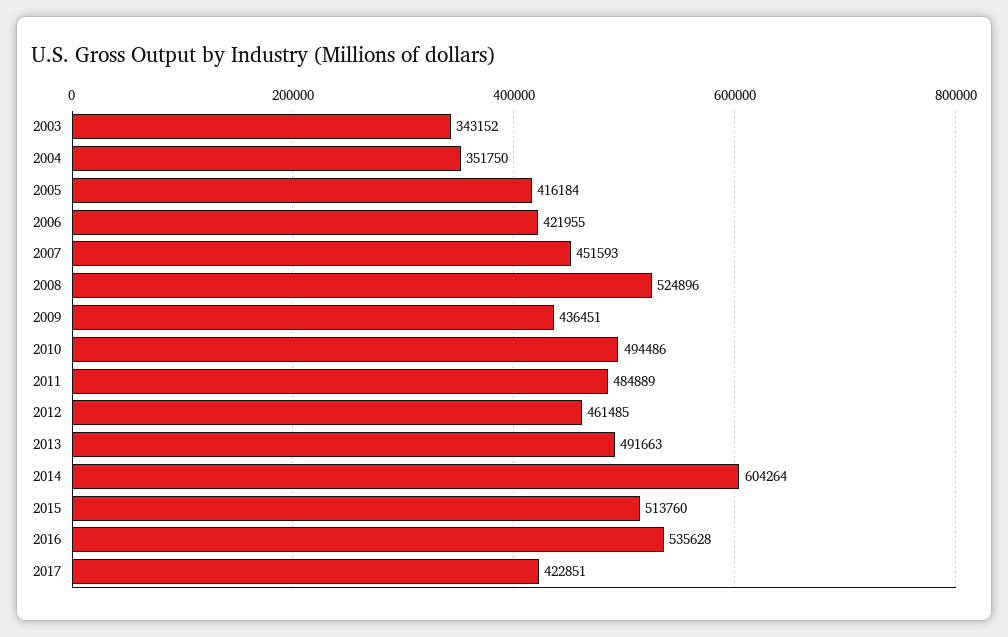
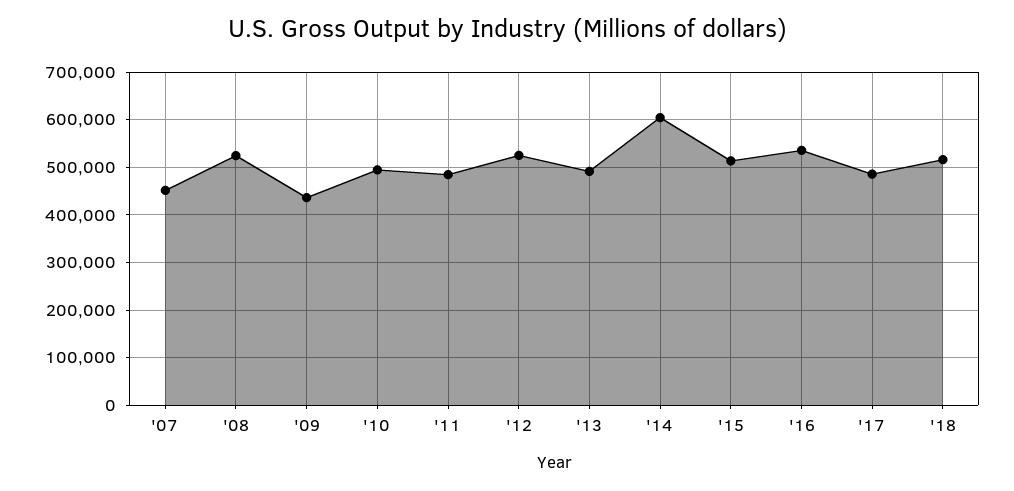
2003: 343152 -> none
2004: 351750 -> none
2005: 416184 -> none
2006: 421955 -> none
2012: 461485 -> 520000
2017: 422851 -> 480000
'18: none -> 520000

